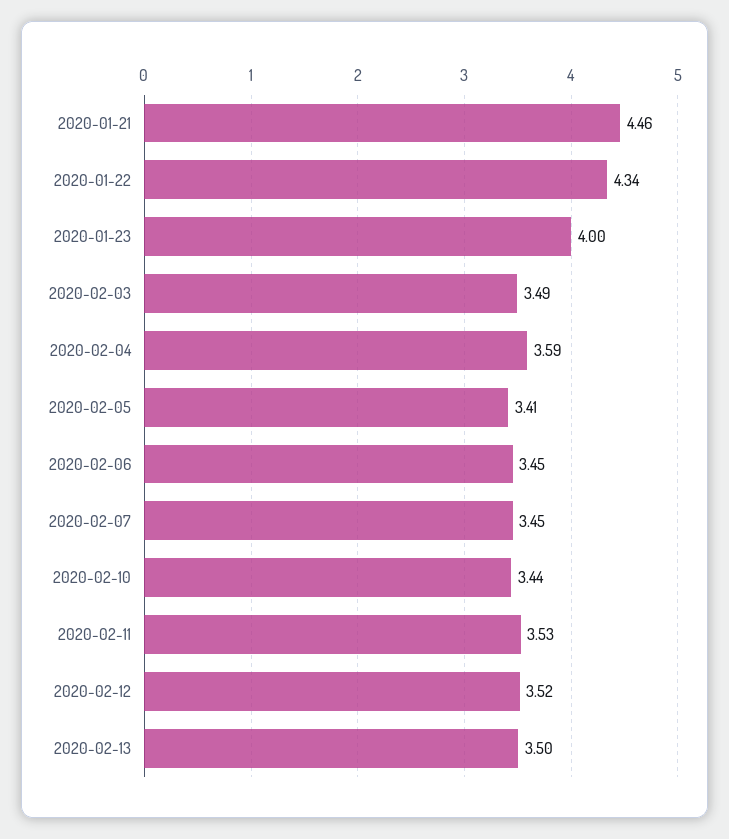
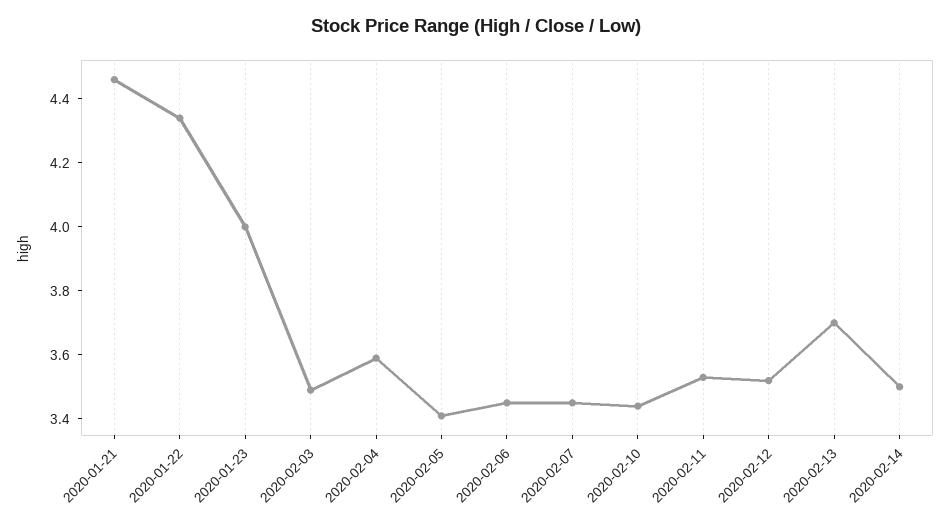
2020-02-13: 3.5 -> 3.7
2020-02-14: none -> 3.5

